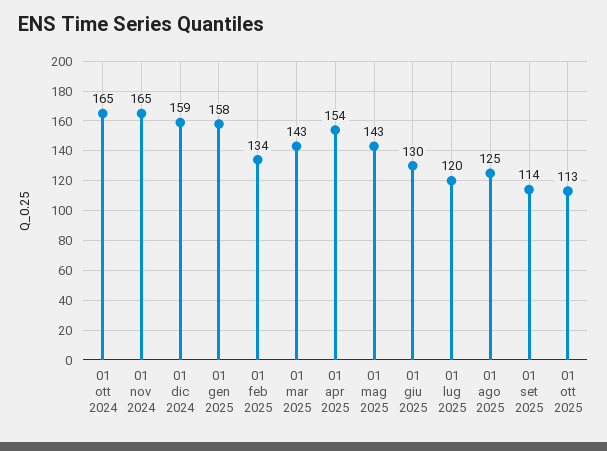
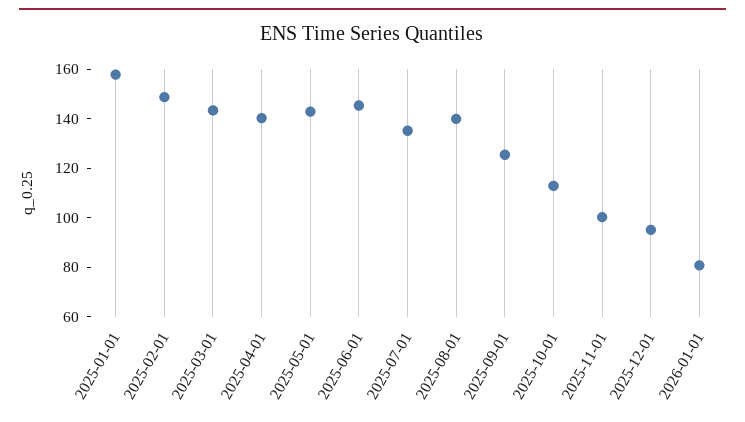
01 ott 2024: 165 -> none
01 nov 2024: 165 -> none
01 dic 2024: 159 -> none
01 feb 2025: 134 -> 150
01 apr 2025: 154 -> 140
01 giu 2025: 130 -> 145
01 lug 2025: 120 -> 135
01 ago 2025: 125 -> 140
01 set 2025: 114 -> 125
2025-11-01: none -> 100
2025-12-01: none -> 95
2026-01-01: none -> 80

